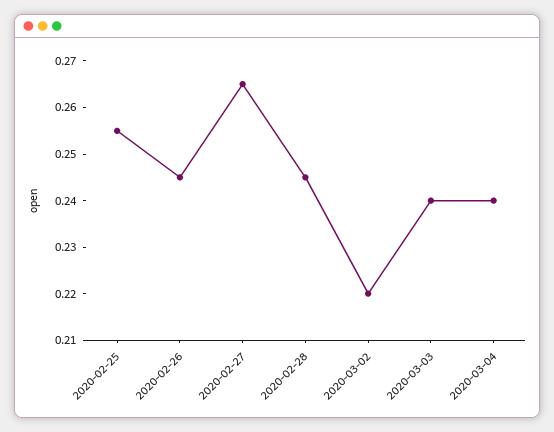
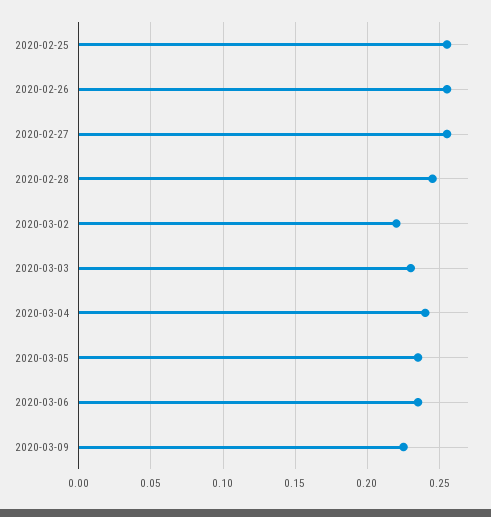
2020-02-26: 0.245 -> 0.255
2020-02-27: 0.265 -> 0.255
2020-03-03: 0.24 -> 0.23
2020-03-05: none -> 0.235
2020-03-06: none -> 0.235
2020-03-09: none -> 0.225

